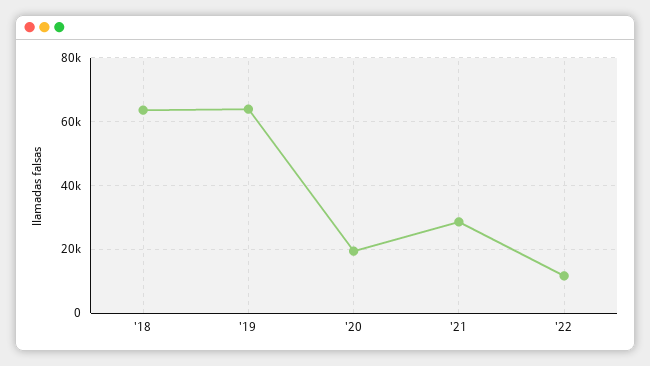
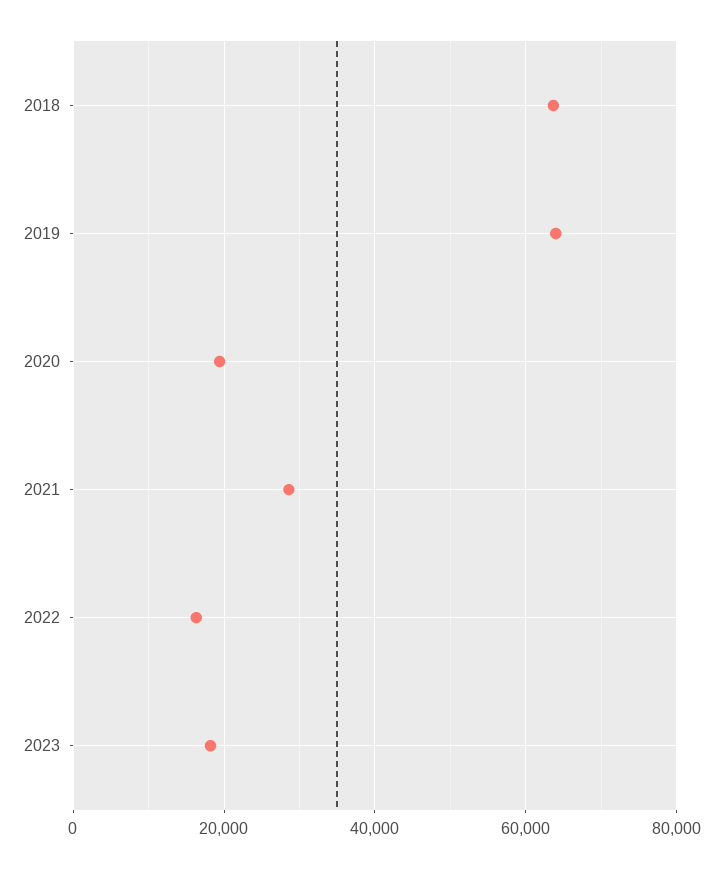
'22: 12000 -> 16000
2023: none -> 18000

